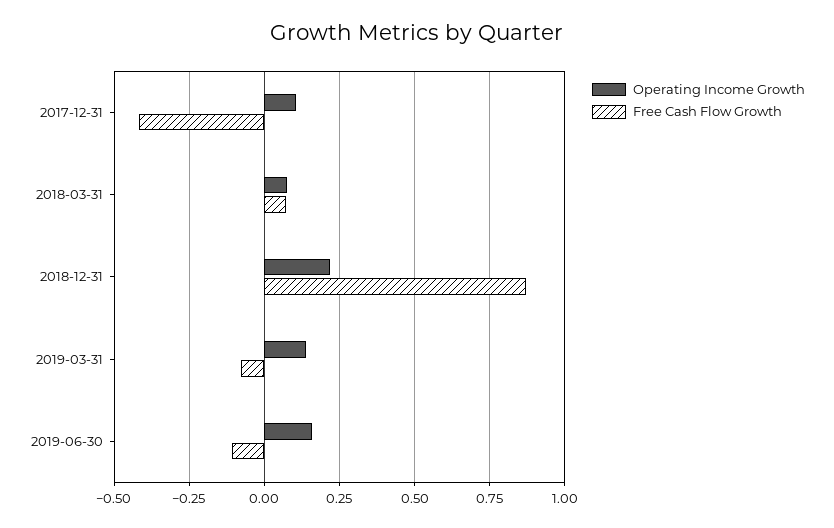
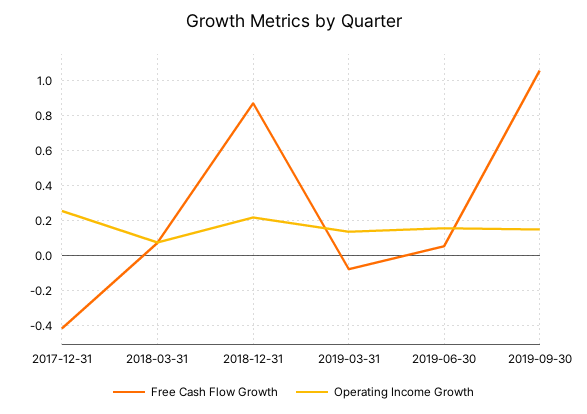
Operating Income Growth, 2017-12-31: 0.1 -> 0.25
Free Cash Flow Growth, 2019-06-30: -0.1 -> 0.05
Free Cash Flow Growth, 2019-09-30: none -> 1.05
Operating Income Growth, 2019-09-30: none -> 0.15

